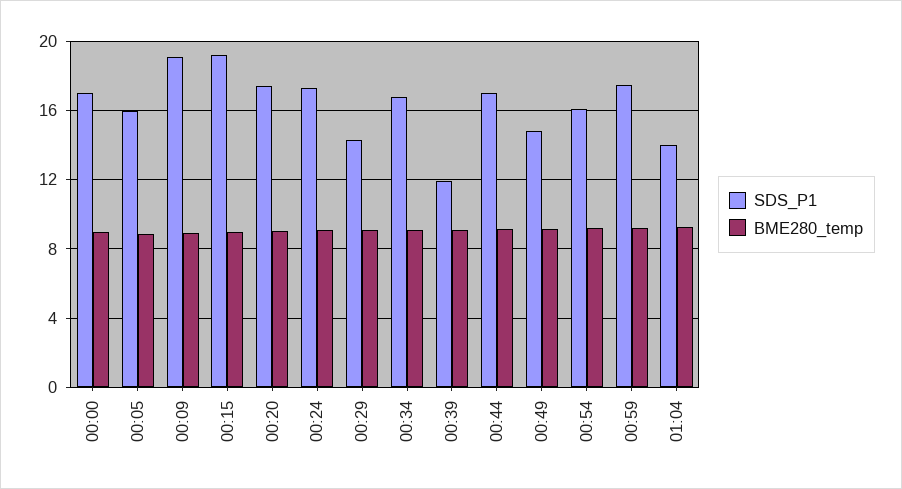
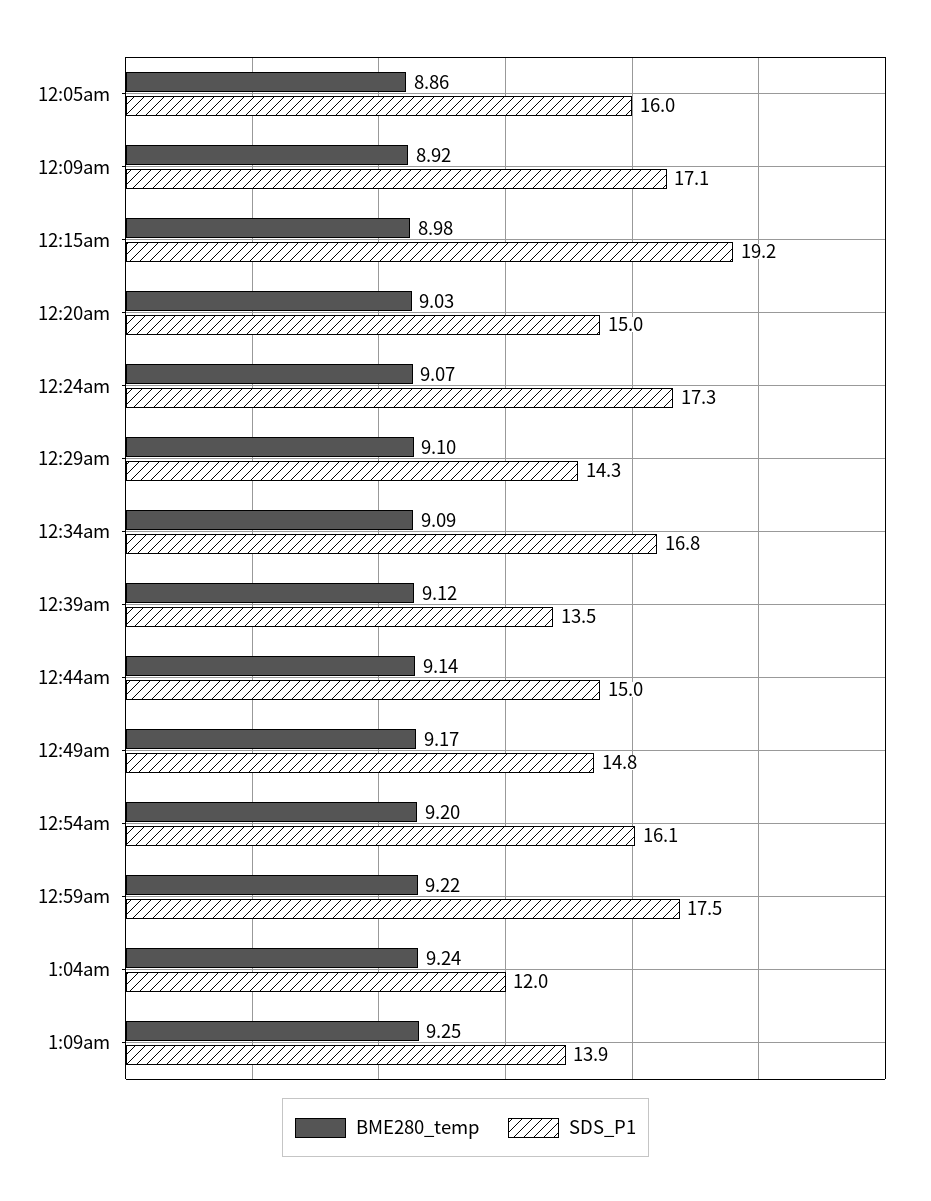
SDS_P1, 00:00: 17 -> none
BME280_temp, 00:00: 9 -> none
SDS_P1, 00:09: 19 -> 17.1
SDS_P1, 00:20: 17.5 -> 15
SDS_P1, 00:39: 12 -> 13.5
SDS_P1, 00:44: 17 -> 15
SDS_P1, 01:04: 14 -> 12
BME280_temp, 1:09am: none -> 9.25
SDS_P1, 1:09am: none -> 13.9

